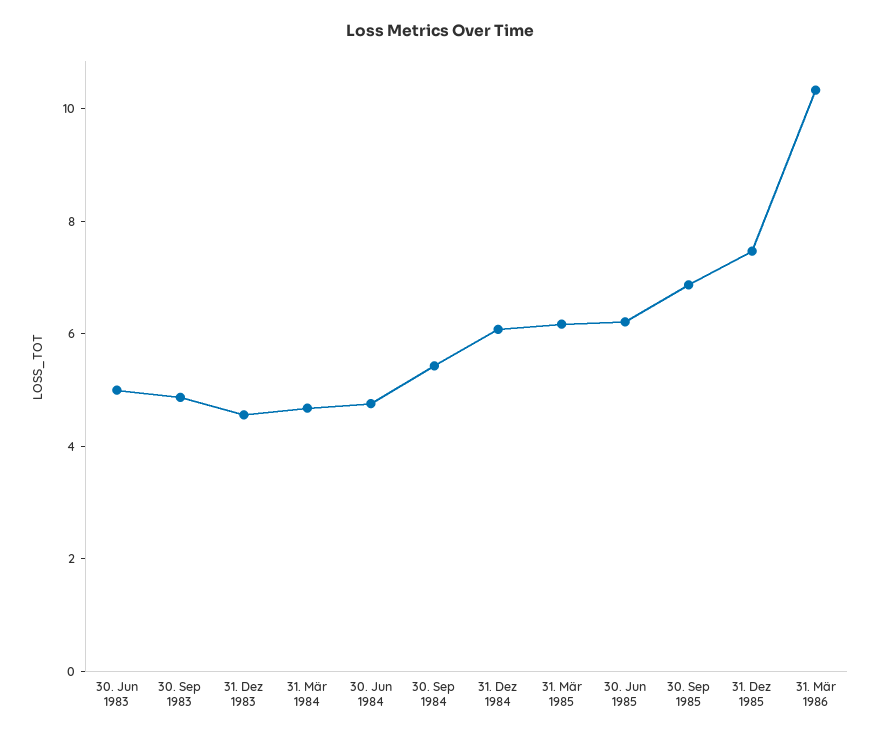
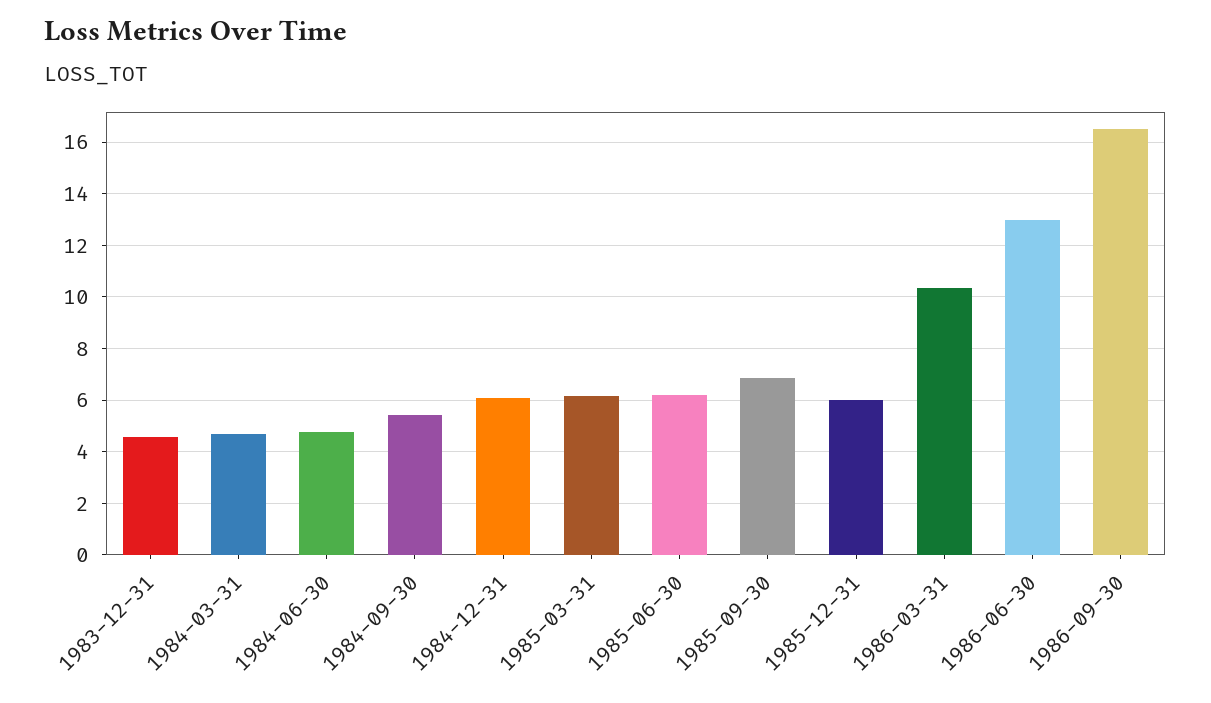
30. Jun 1983: 5 -> none
30. Sep 1983: 5 -> none
31. Dez 1985: 7.5 -> 6
1986-06-30: none -> 13
1986-09-30: none -> 16.5

